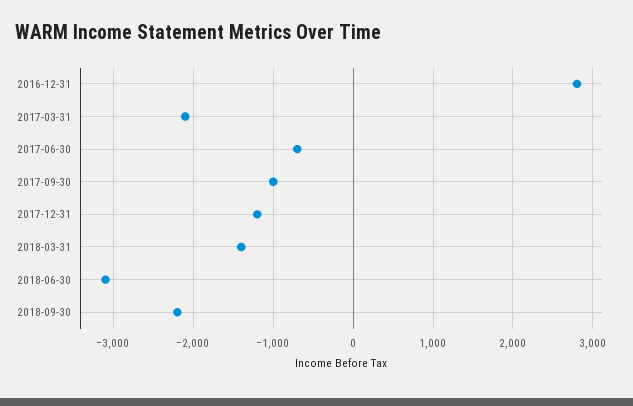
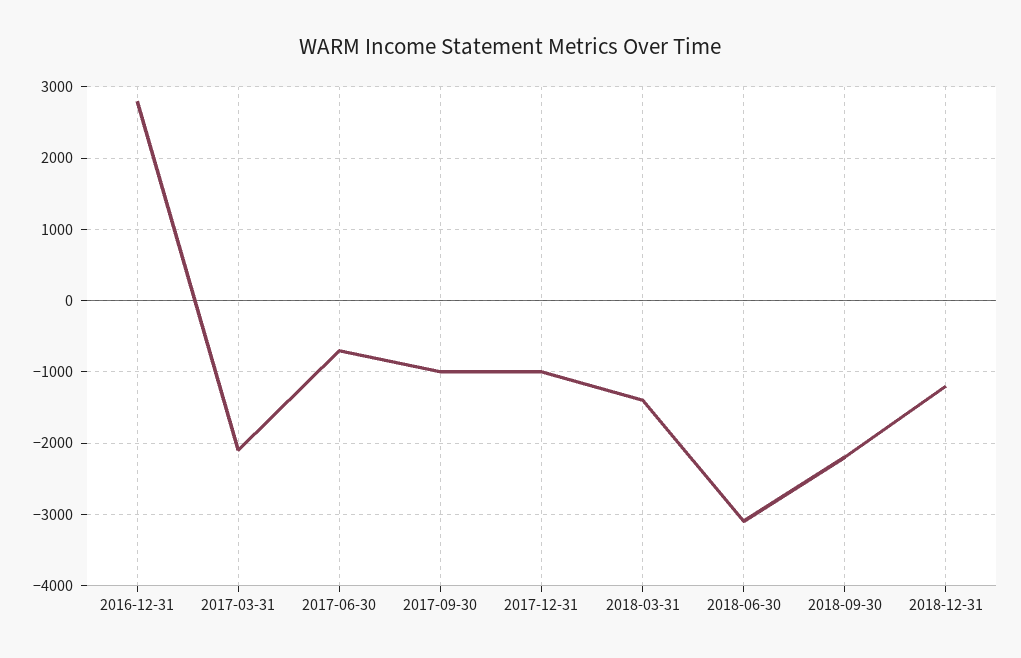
2017-12-31: -1200 -> -1000
2018-12-31: none -> -1200

